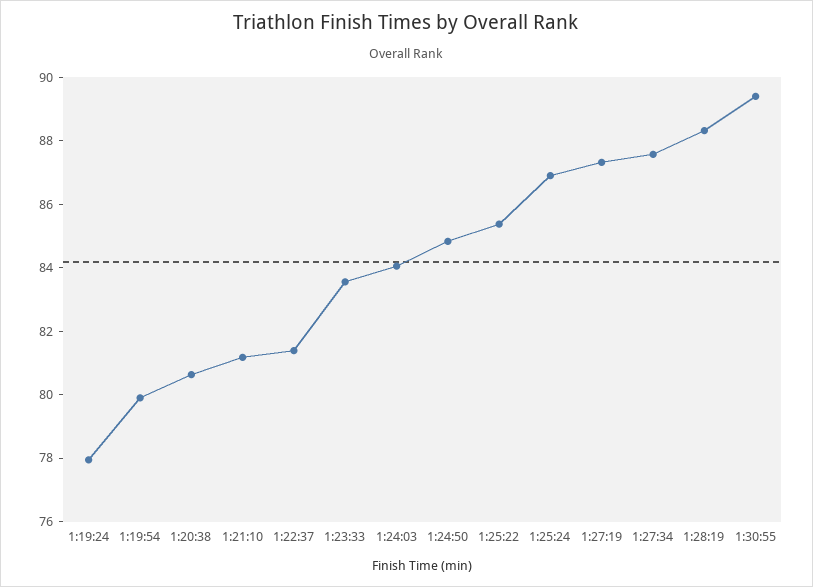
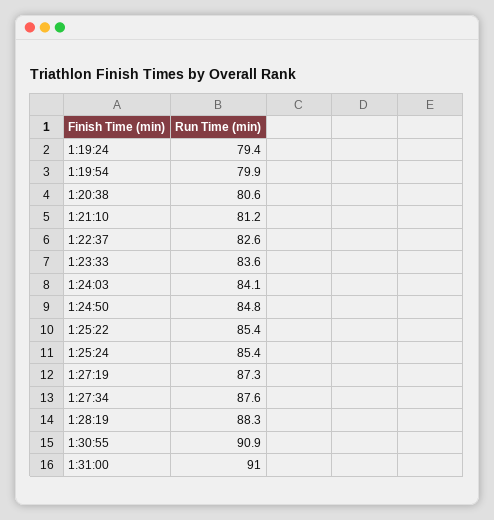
1:19:24: 78 -> 79.4
1:22:37: 81.5 -> 82.6
1:25:24: 87 -> 85.4
1:30:55: 89.5 -> 90.9
1:31:00: none -> 91

